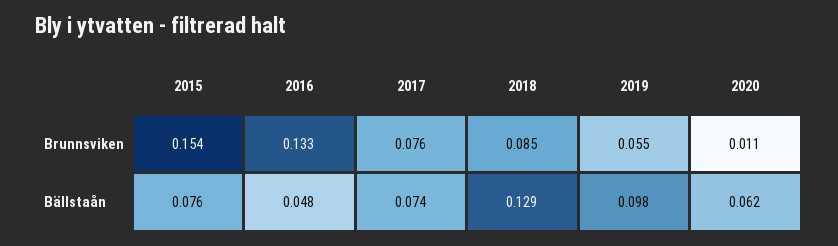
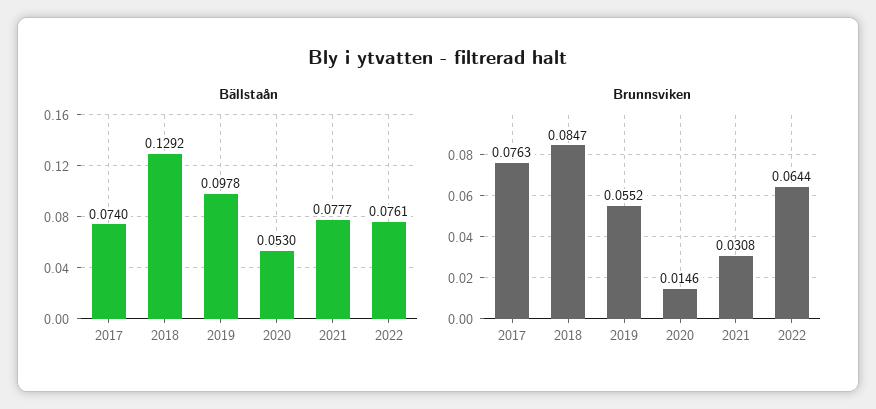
Brunnsviken, 2015: 0.154 -> none
Brunnsviken, 2016: 0.133 -> none
Brunnsviken, 2020: 0.011 -> 0.0146
Bällstaån, 2015: 0.076 -> none
Bällstaån, 2016: 0.048 -> none
Bällstaån, 2020: 0.062 -> 0.053
Bällstaån, 2021: none -> 0.0777
Bällstaån, 2022: none -> 0.0761
Brunnsviken, 2021: none -> 0.0308
Brunnsviken, 2022: none -> 0.0644

